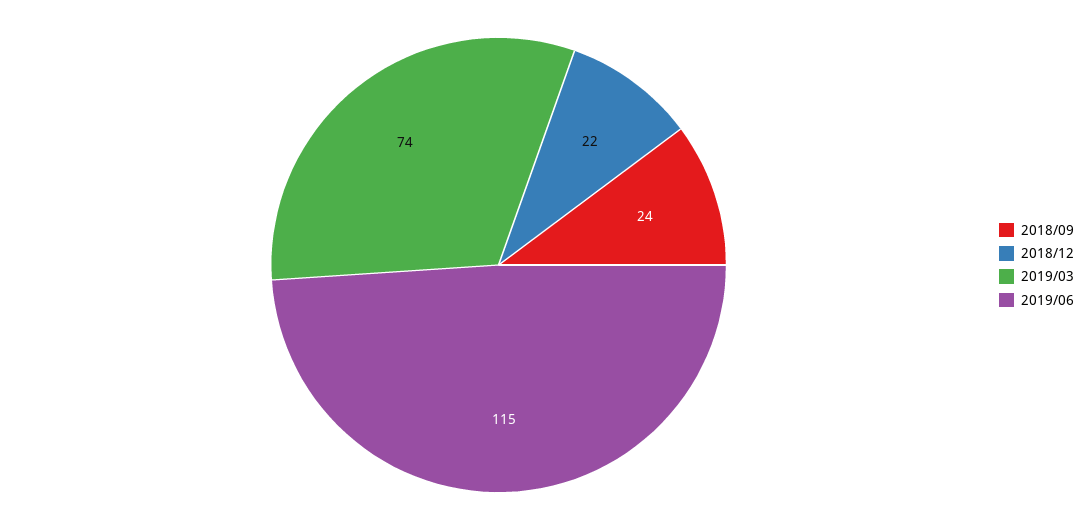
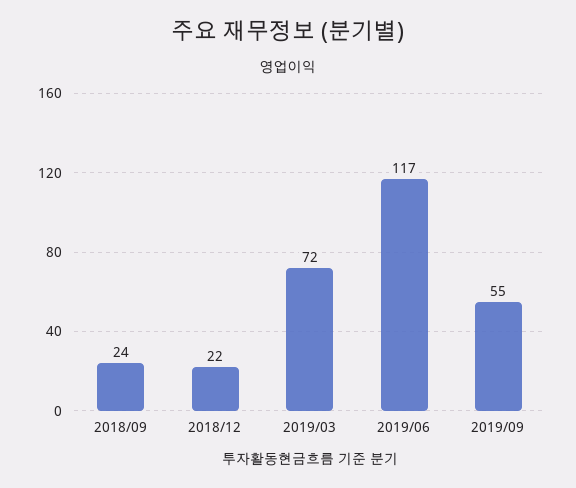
2019/03: 74 -> 72
2019/06: 115 -> 117
2019/09: none -> 55

